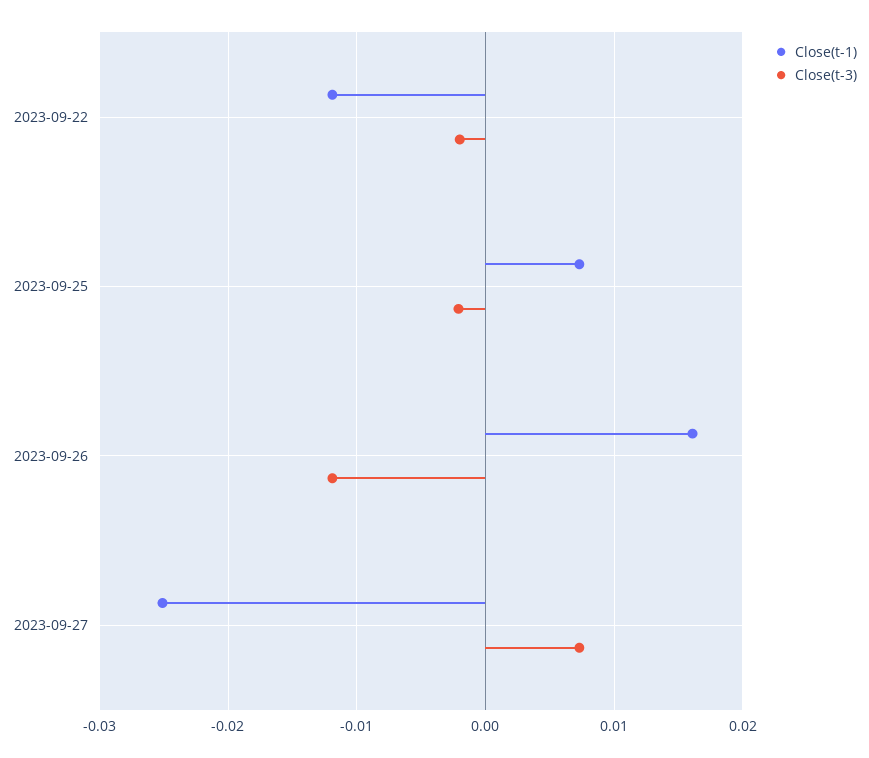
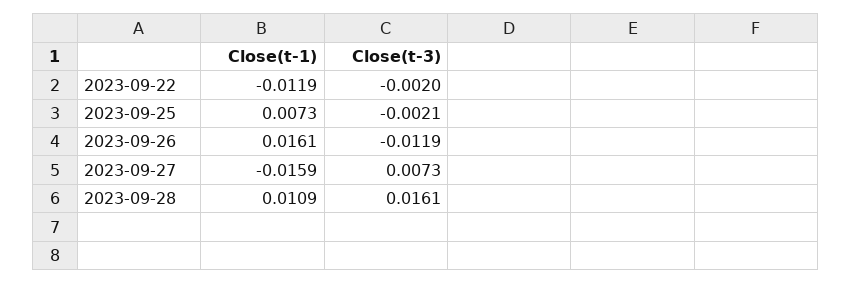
Close(t-1), 2023-09-27: -0.025 -> -0.0159
Close(t-1), 2023-09-28: none -> 0.0109
Close(t-3), 2023-09-28: none -> 0.0161

